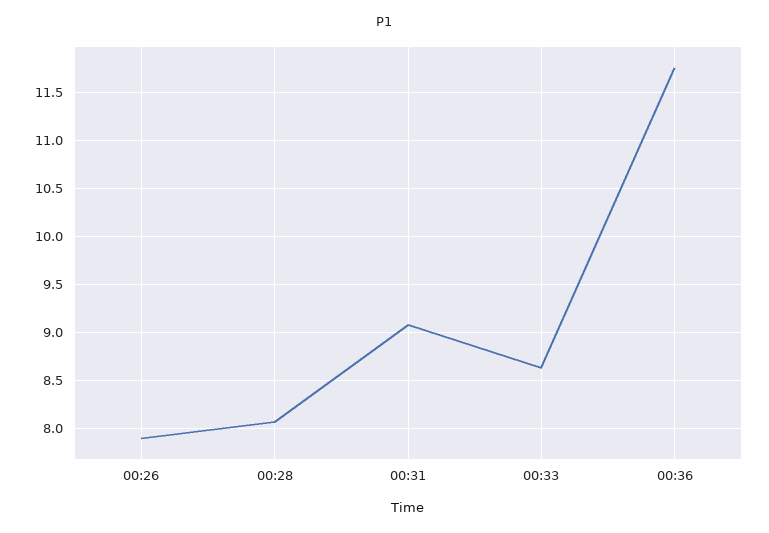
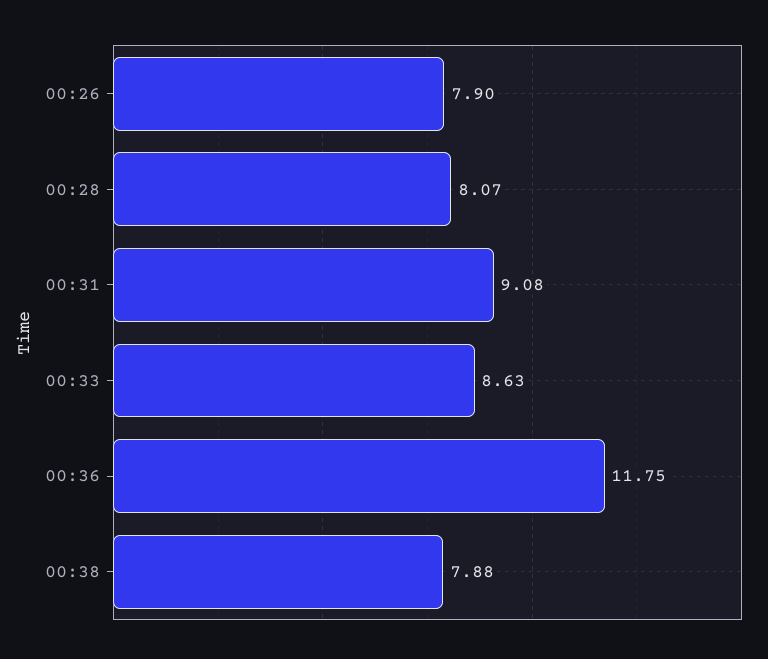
00:38: none -> 7.88

